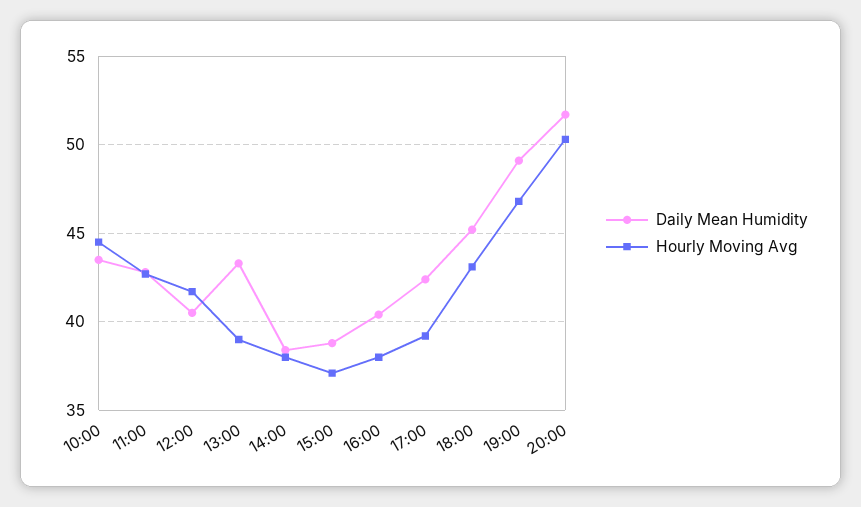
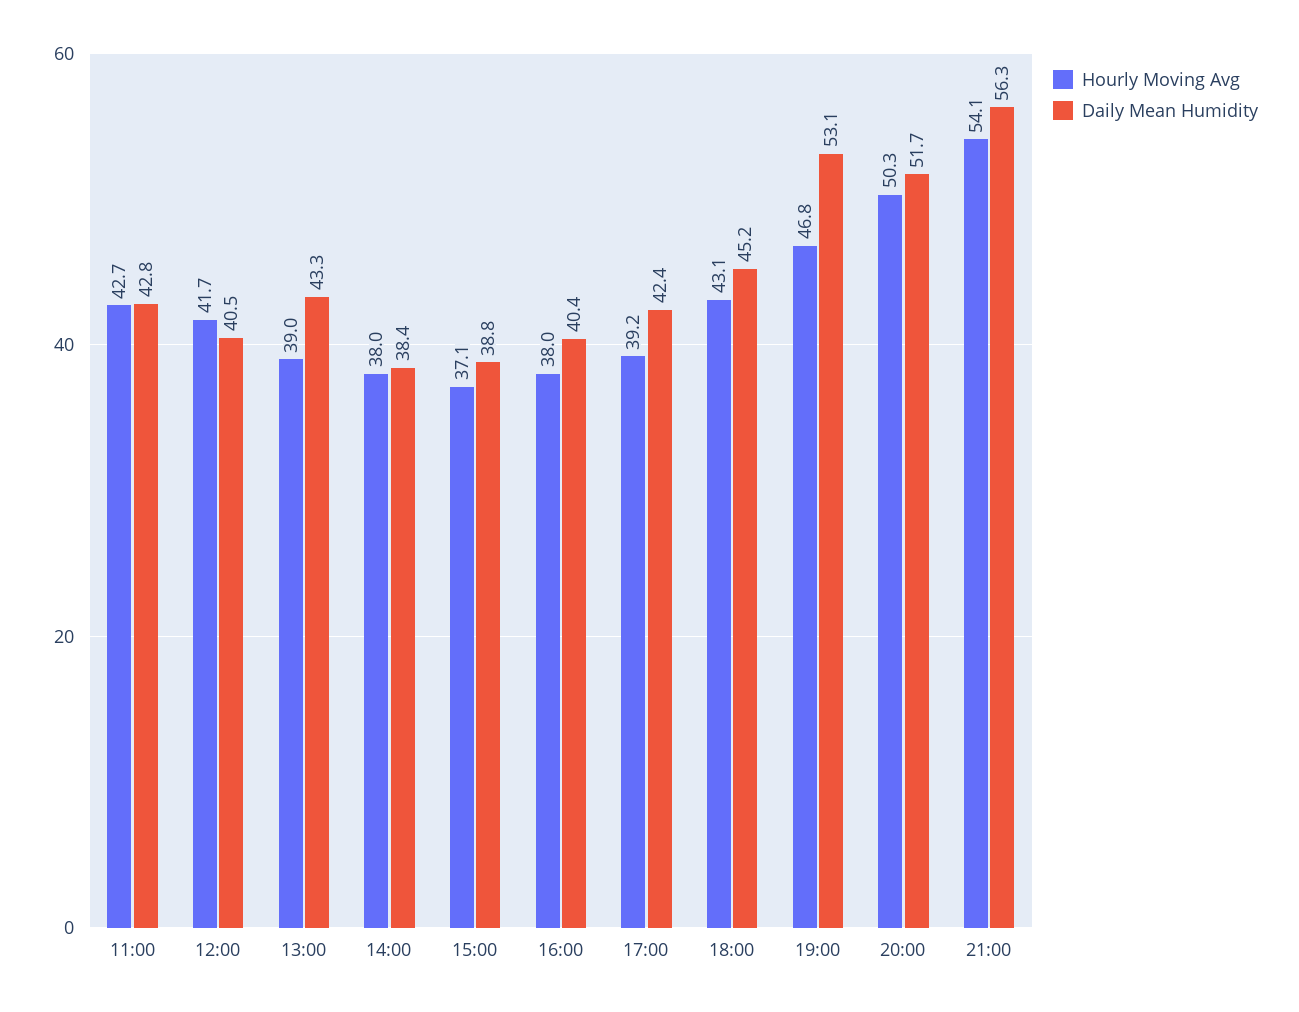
Daily Mean Humidity, 10:00: 43.5 -> none
Hourly Moving Avg, 10:00: 44.5 -> none
Daily Mean Humidity, 19:00: 49 -> 53.1
Hourly Moving Avg, 21:00: none -> 54.1
Daily Mean Humidity, 21:00: none -> 56.3

